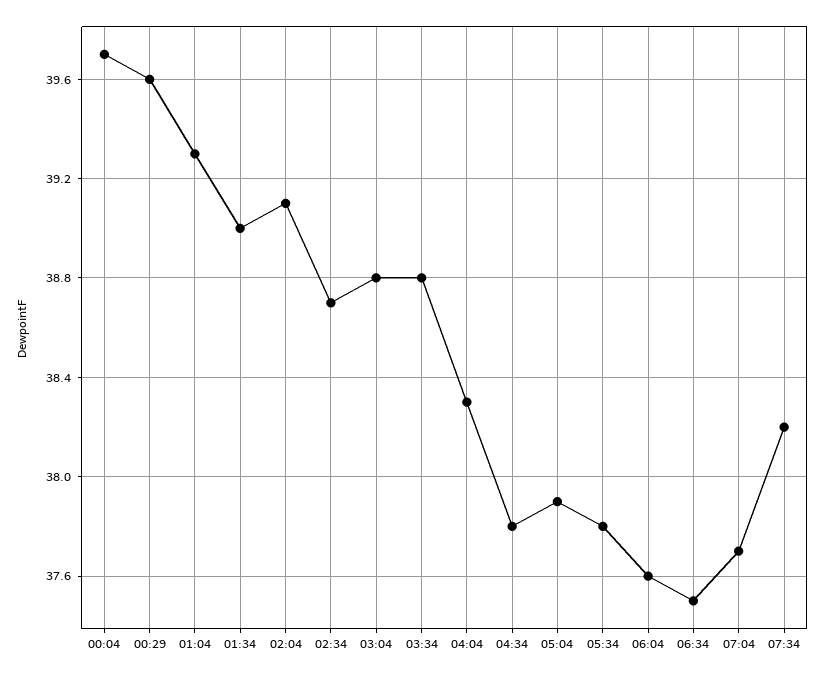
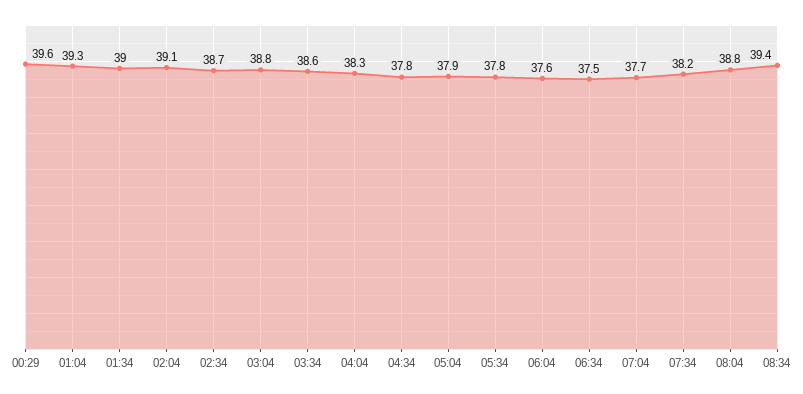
00:04: 39.7 -> none
03:34: 38.8 -> 38.6
08:04: none -> 38.8
08:34: none -> 39.4

